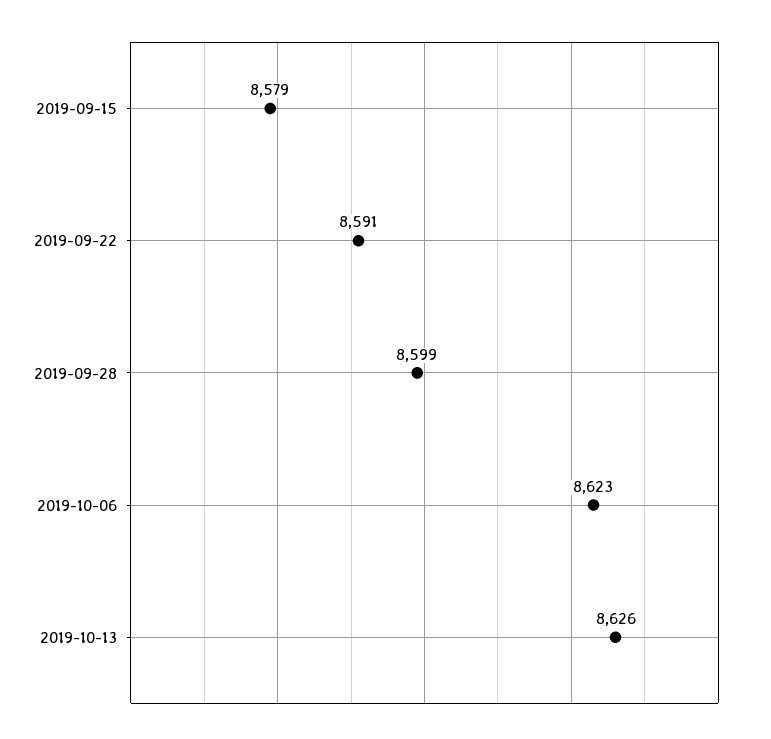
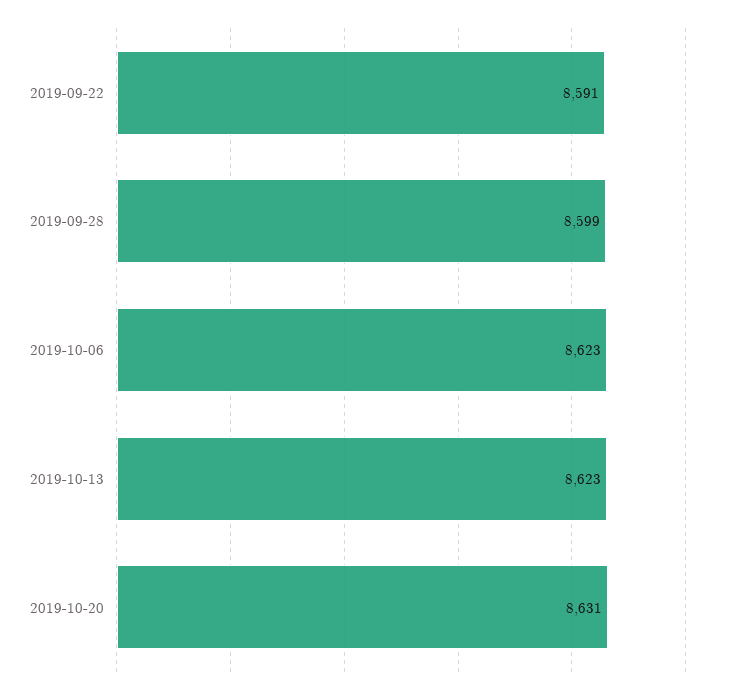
2019-09-15: 8579 -> none
2019-10-13: 8626 -> 8623
2019-10-20: none -> 8631

